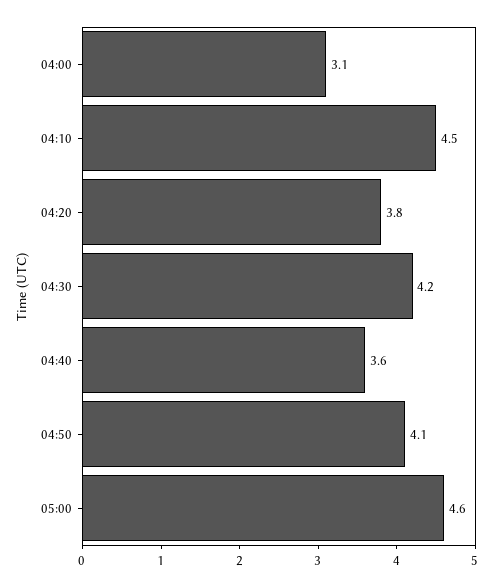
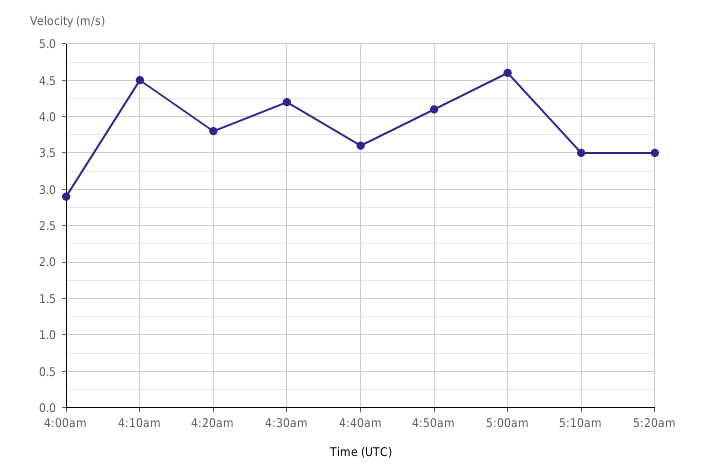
04:00: 3.1 -> 2.9
5:10am: none -> 3.5
5:20am: none -> 3.5

